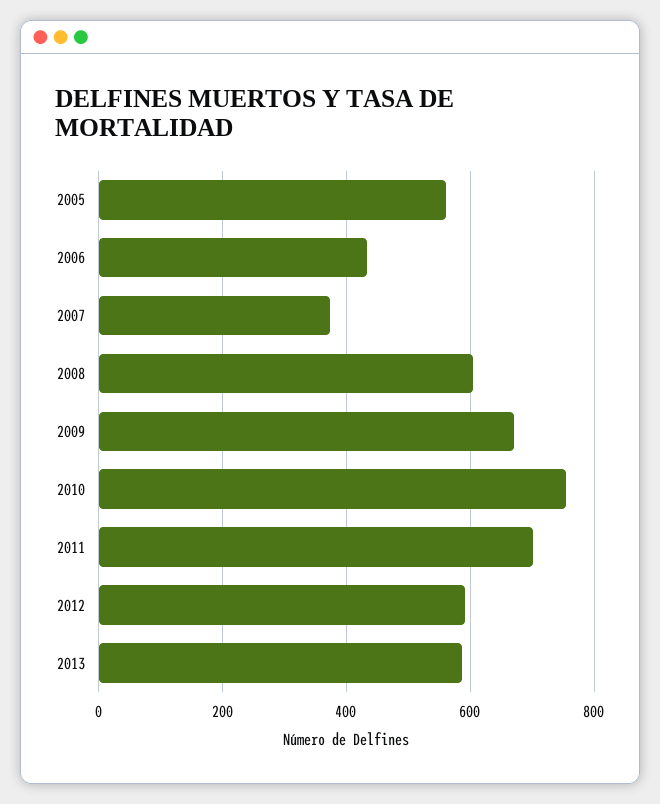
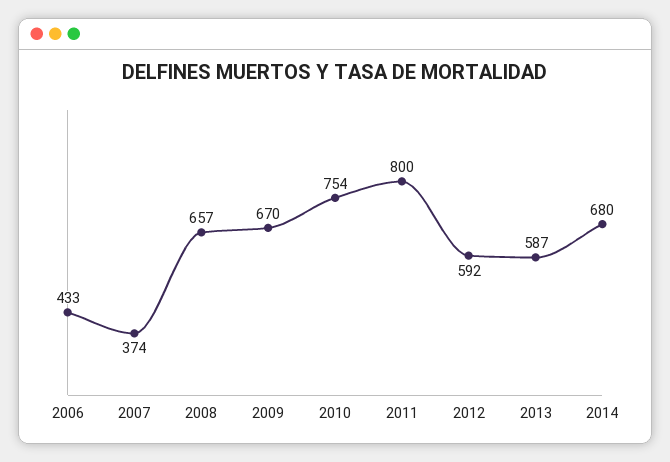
2005: 560 -> none
2008: 600 -> 657
2011: 700 -> 800
2014: none -> 680

